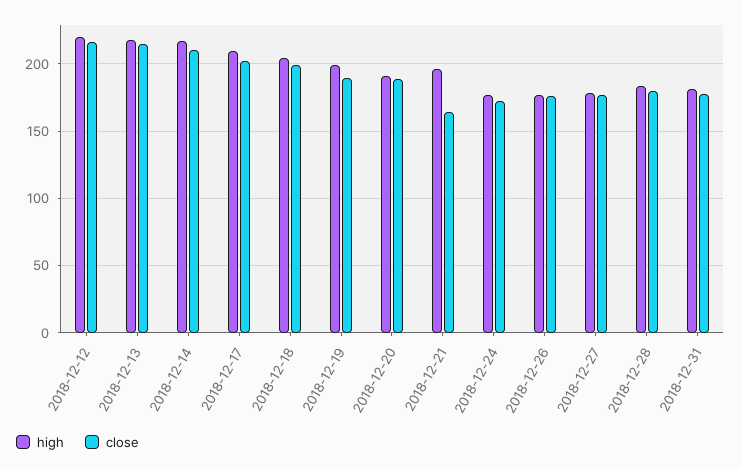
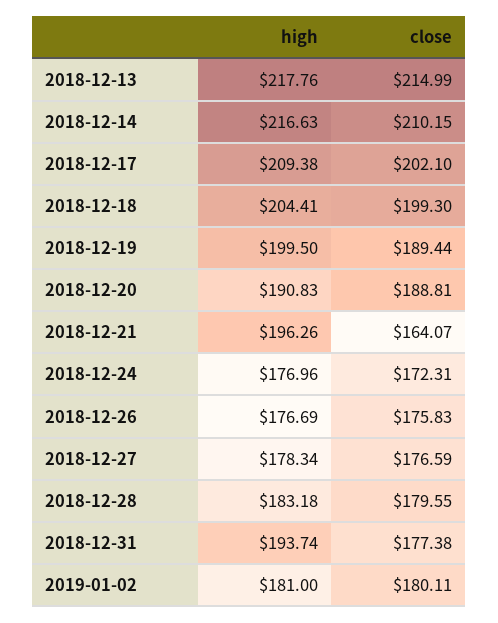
high, 2018-12-12: 220 -> none
close, 2018-12-12: 215 -> none
high, 2018-12-31: 180 -> 193.74
high, 2019-01-02: none -> 181
close, 2019-01-02: none -> 180.11

